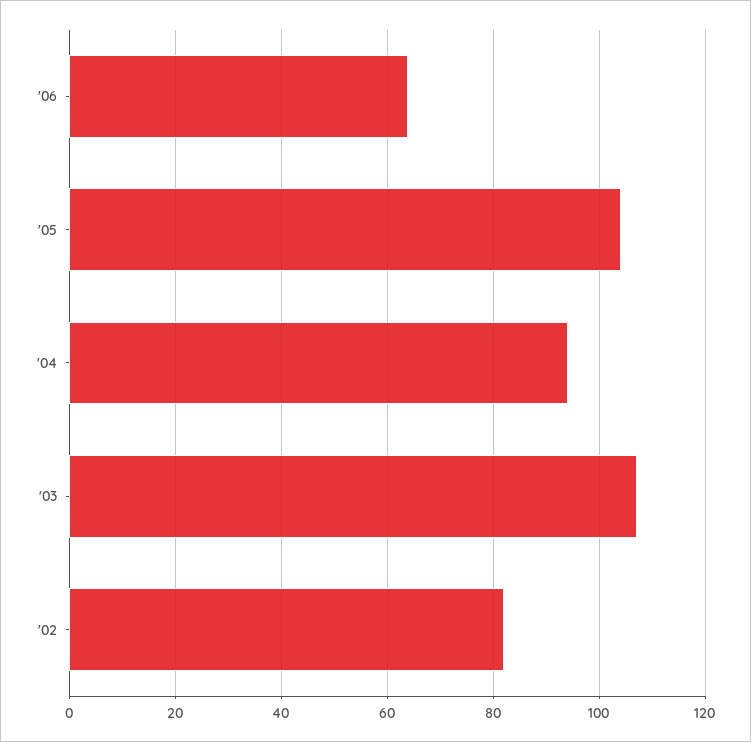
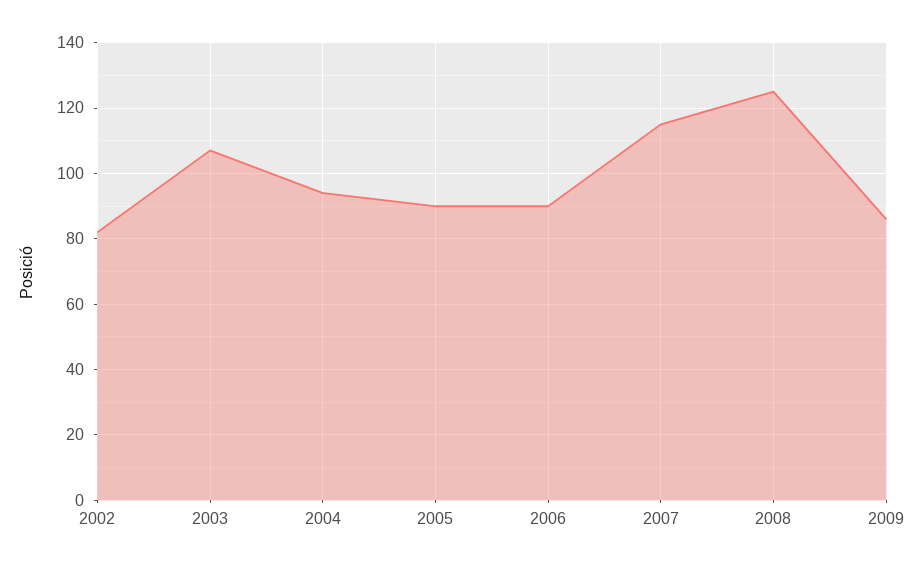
'06: 65 -> 90
'05: 105 -> 90
2007: none -> 115
2008: none -> 125
2009: none -> 85

